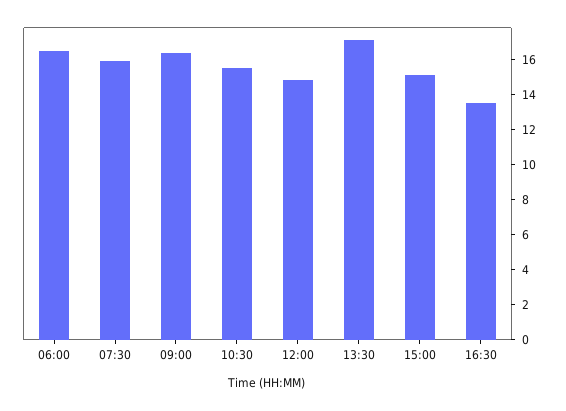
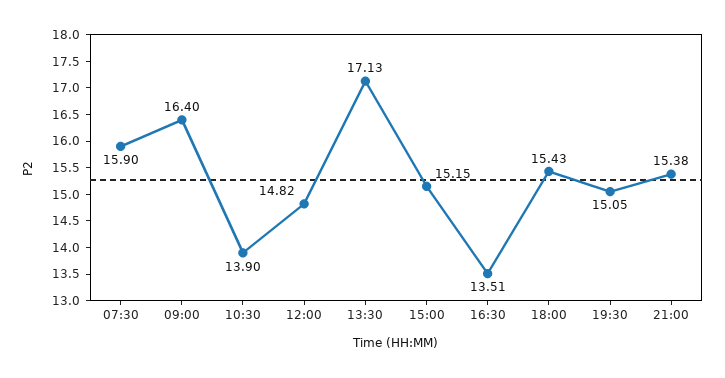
06:00: 16.5 -> none
10:30: 15.5 -> 13.9
18:00: none -> 15.43
19:30: none -> 15.05
21:00: none -> 15.38

